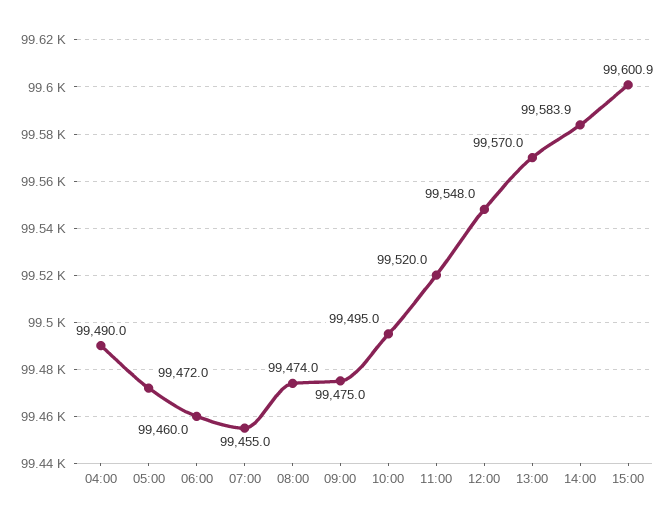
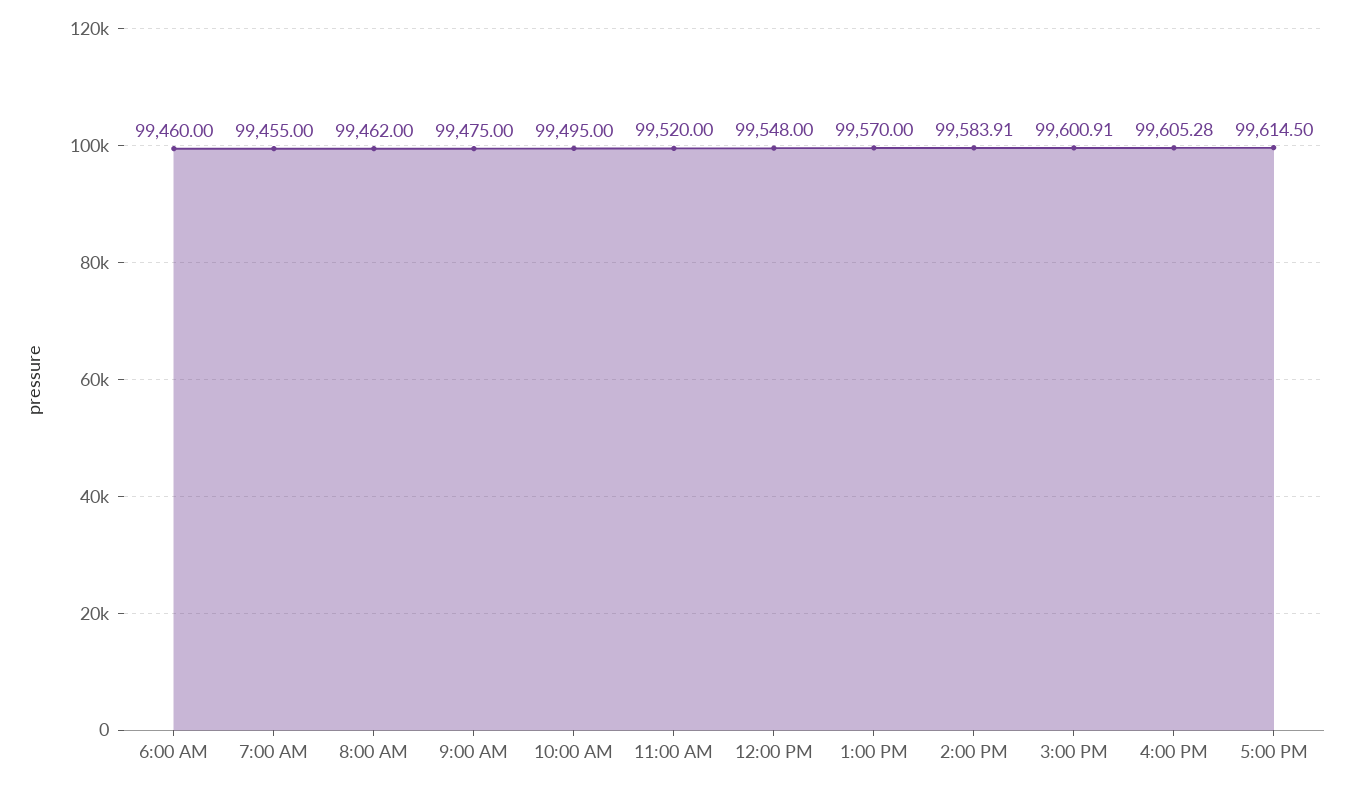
04:00: 99490 -> none
05:00: 99472 -> none
08:00: 99474 -> 99462
4:00 PM: none -> 99605.28
5:00 PM: none -> 99614.5

